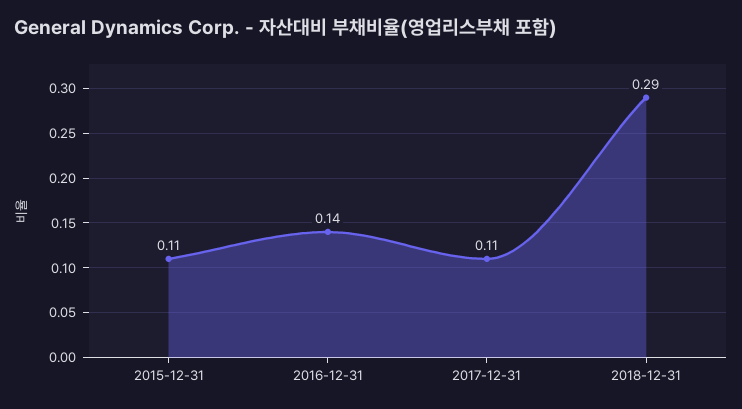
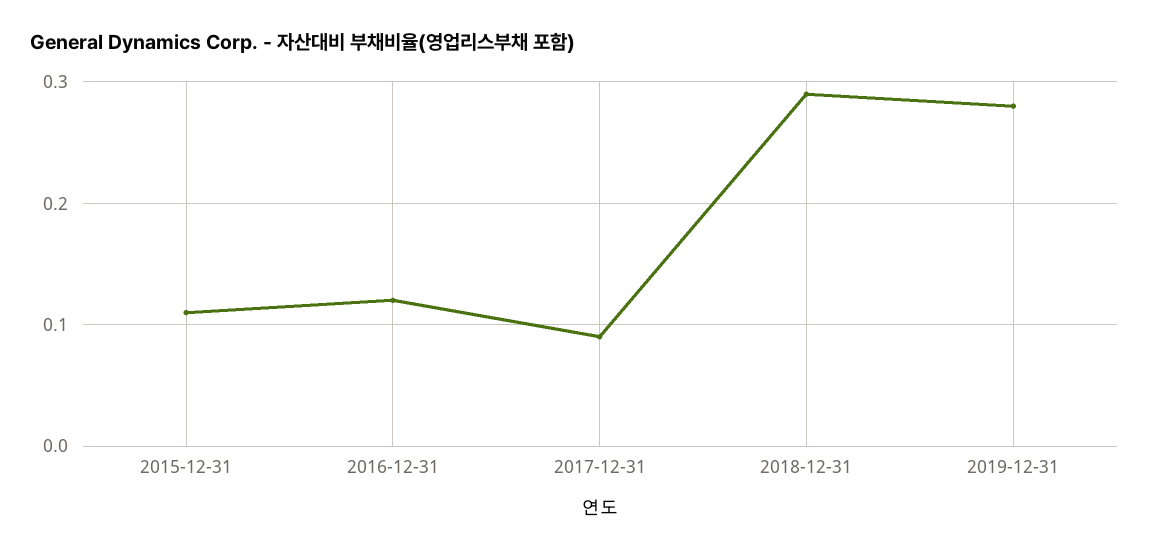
2016-12-31: 0.14 -> 0.12
2017-12-31: 0.11 -> 0.09
2019-12-31: none -> 0.28

